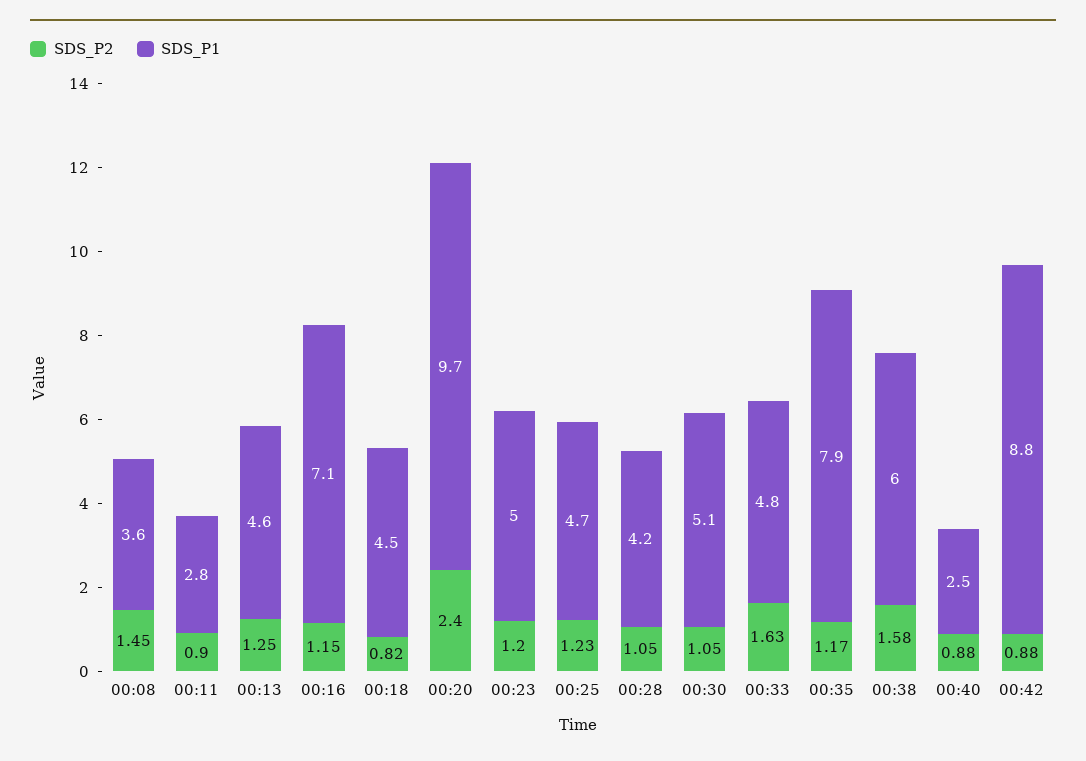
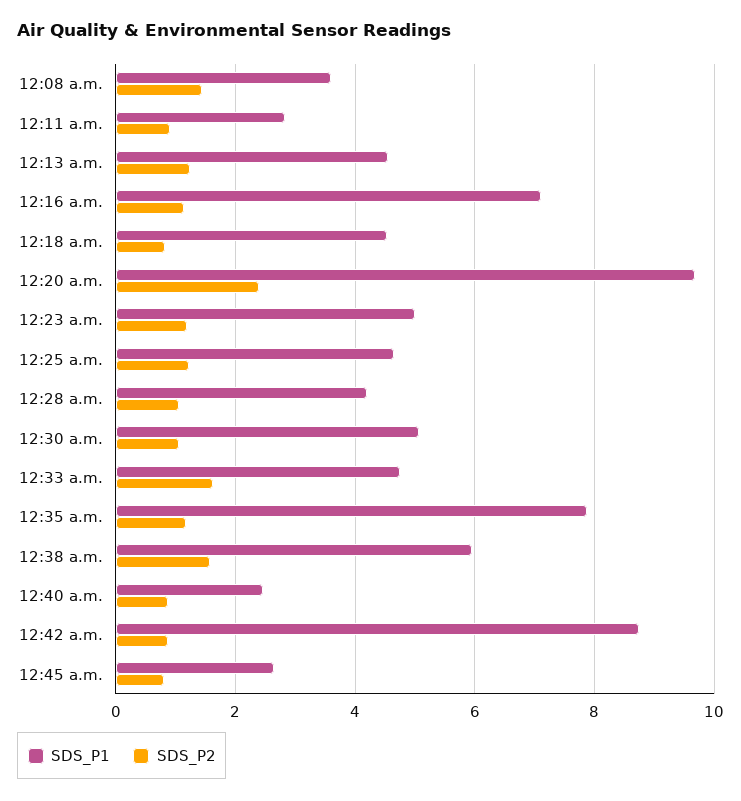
SDS_P1, 12:45 a.m.: none -> 2.6
SDS_P2, 12:45 a.m.: none -> 0.8

